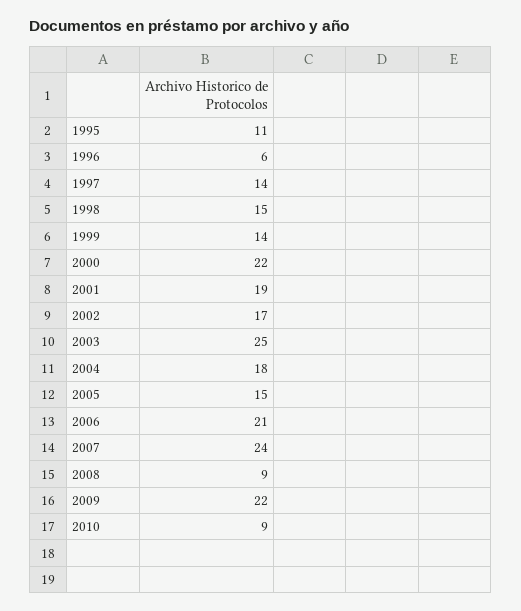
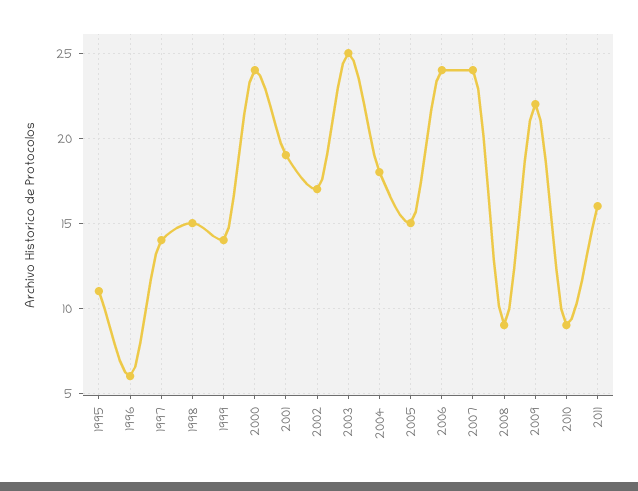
2000: 22 -> 24
2006: 21 -> 24
2011: none -> 16

